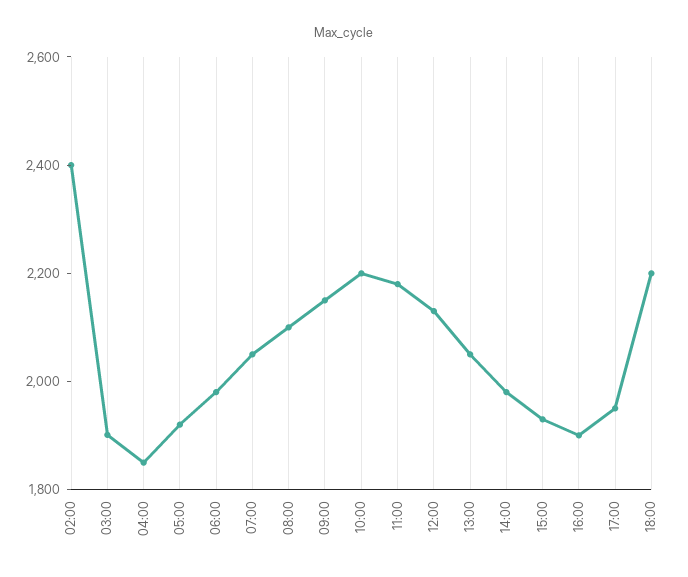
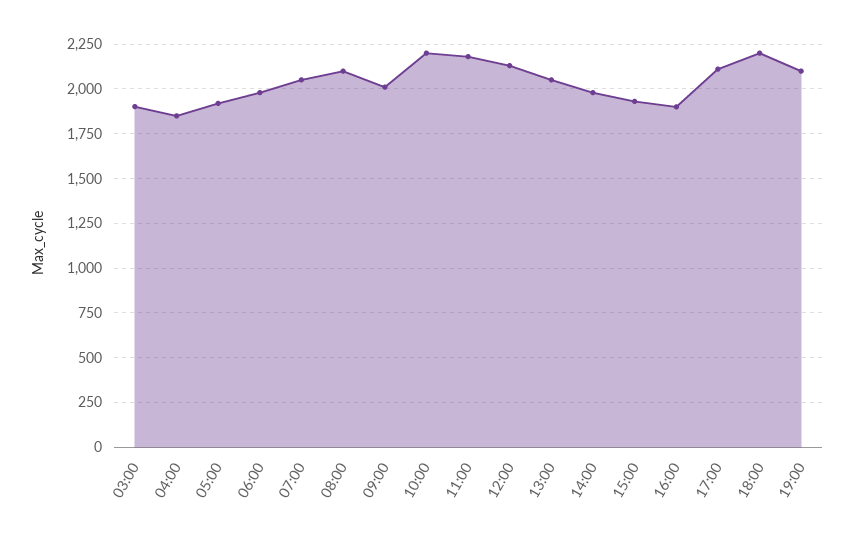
02:00: 2400 -> none
09:00: 2150 -> 2000
17:00: 1950 -> 2100
19:00: none -> 2100

